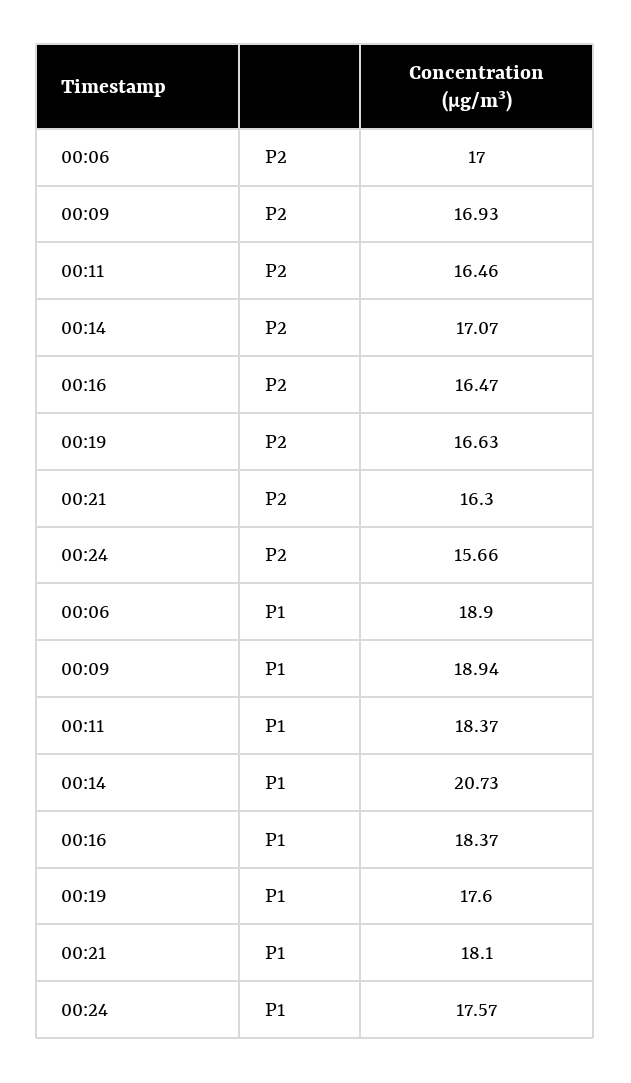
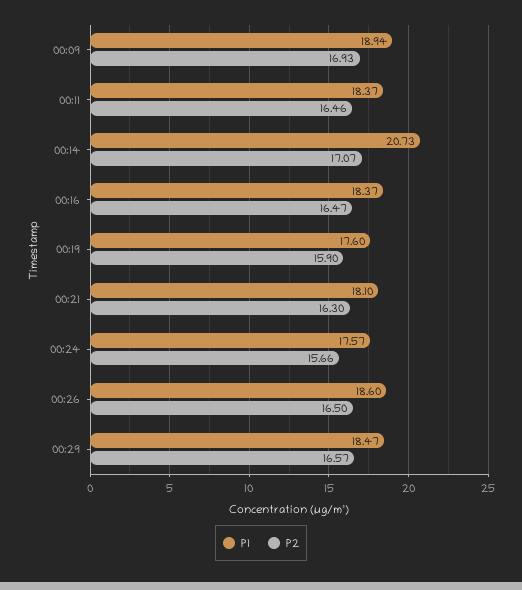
P2, 00:06: 17 -> none
P2, 00:19: 16.63 -> 15.9
P1, 00:06: 18.9 -> none
P1, 00:26: none -> 18.6
P2, 00:26: none -> 16.5
P1, 00:29: none -> 18.47
P2, 00:29: none -> 16.57

